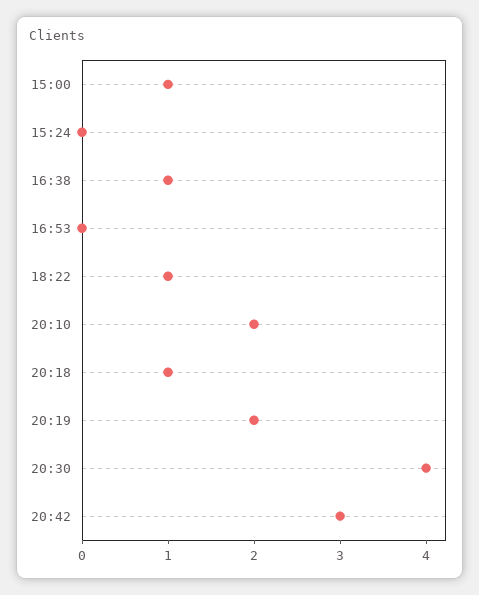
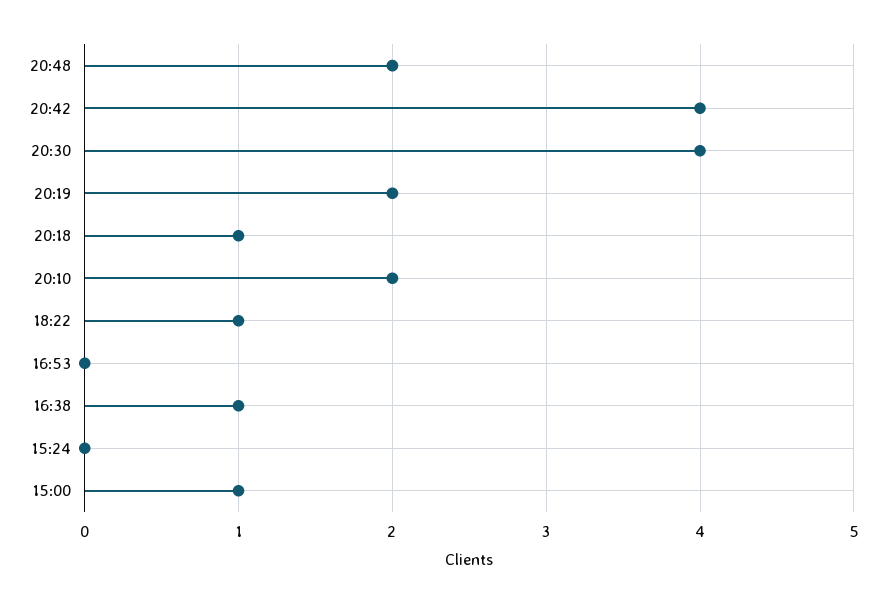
20:42: 3 -> 4
20:48: none -> 2

